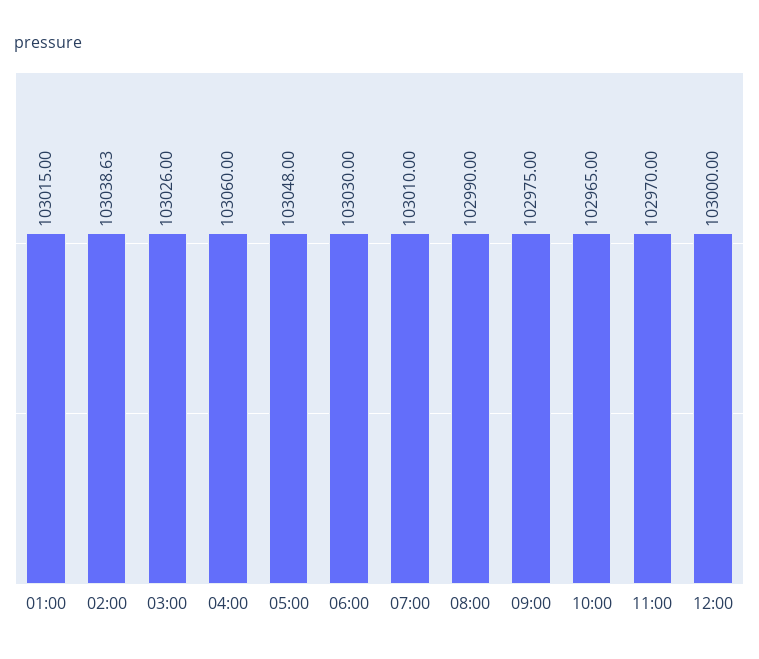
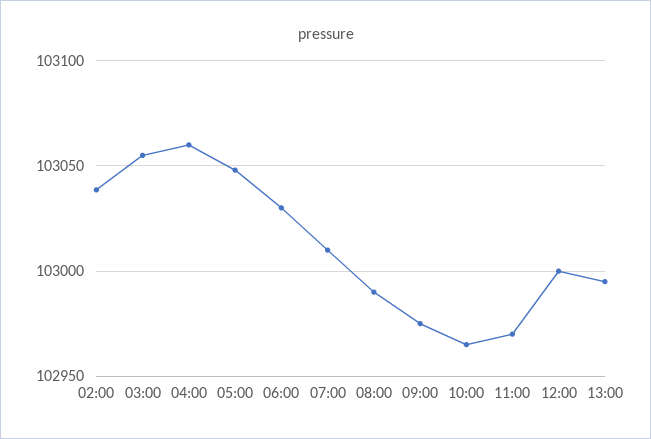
01:00: 103015 -> none
03:00: 103026 -> 103055
13:00: none -> 102995

